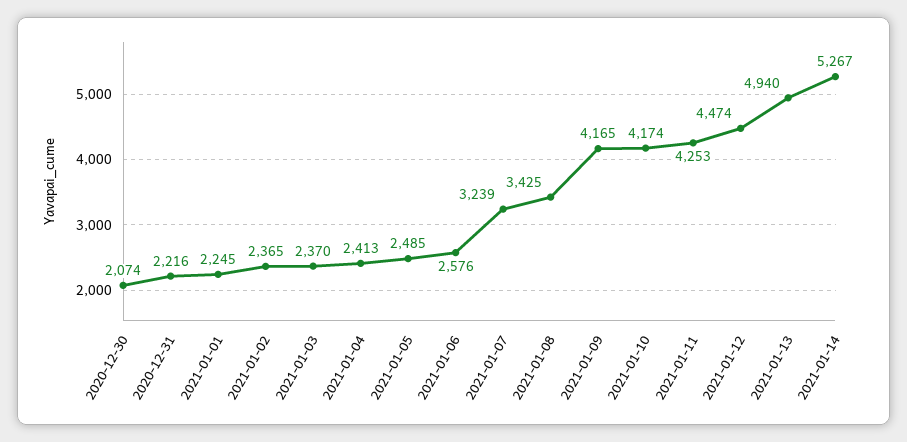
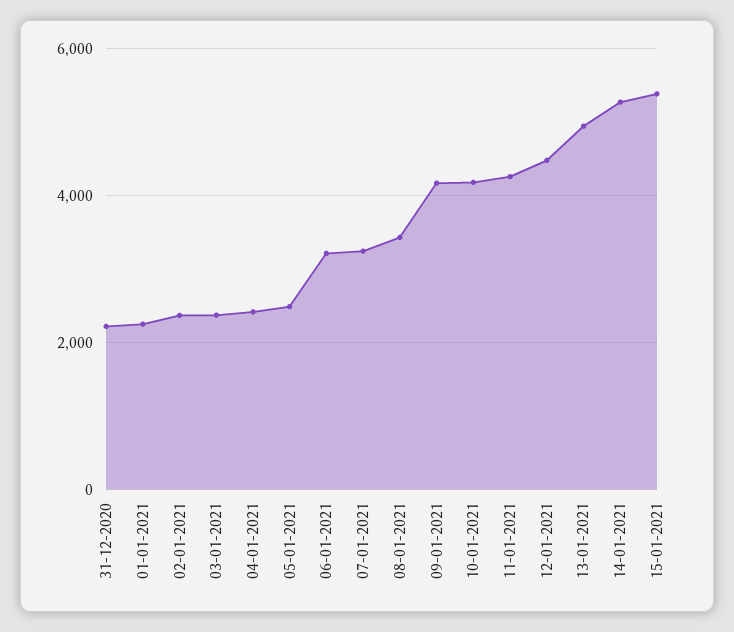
2020-12-30: 2074 -> none
2021-01-06: 2576 -> 3200
15-01-2021: none -> 5400

